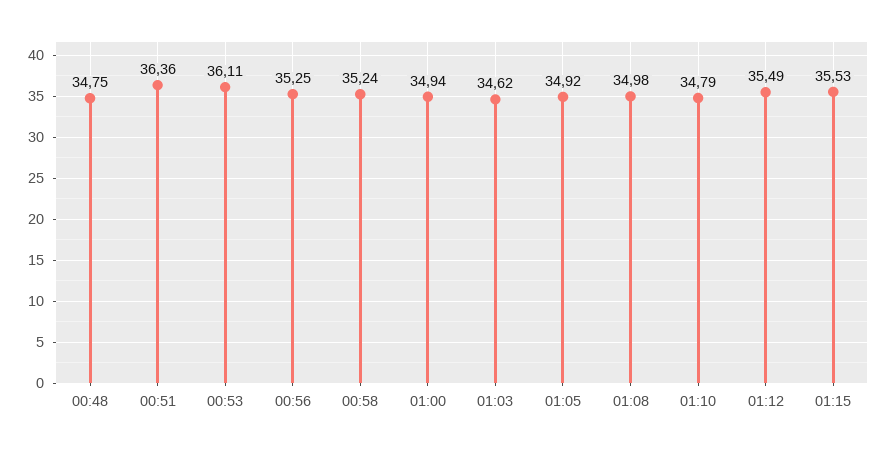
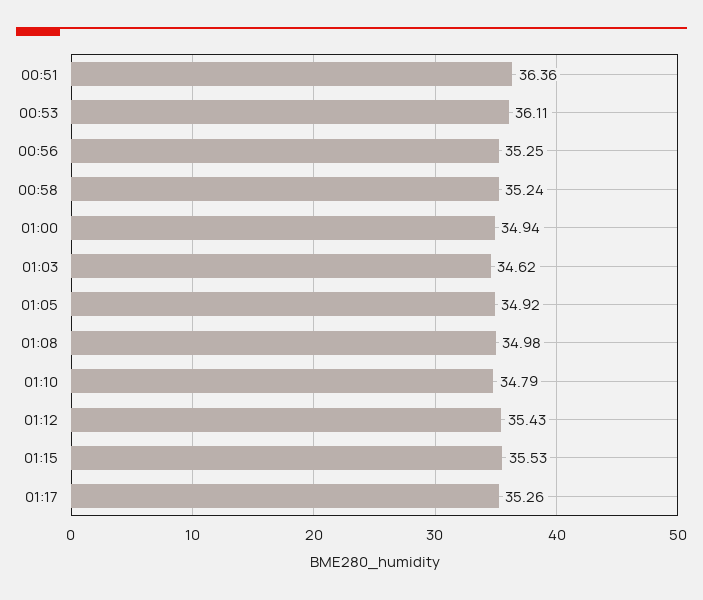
00:48: 34.75 -> none
01:12: 35.49 -> 35.43
01:17: none -> 35.26

